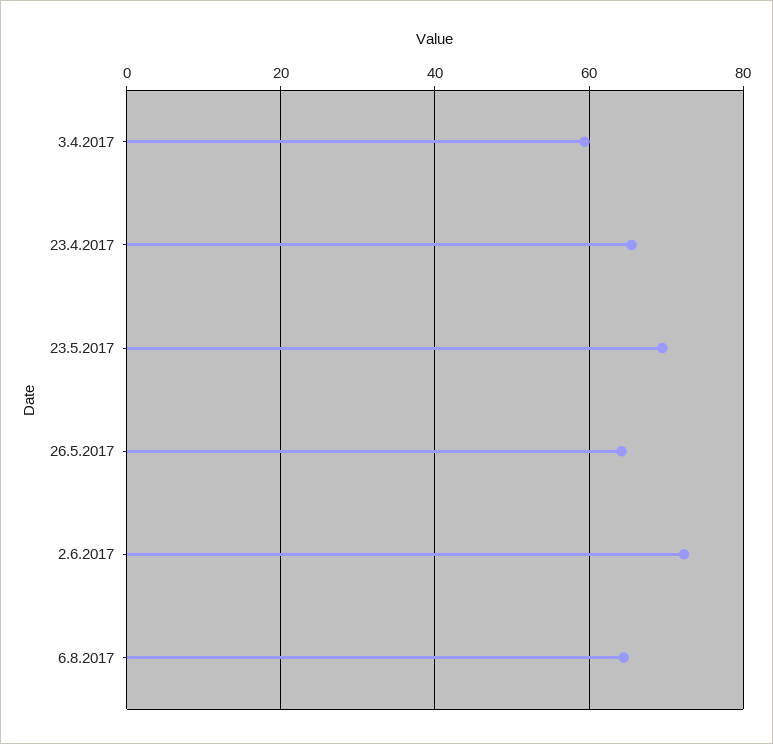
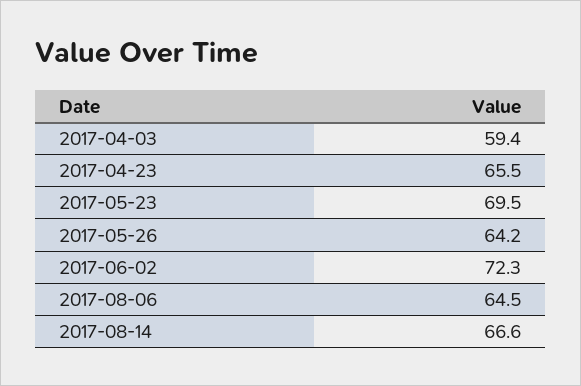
2017-08-14: none -> 66.6

